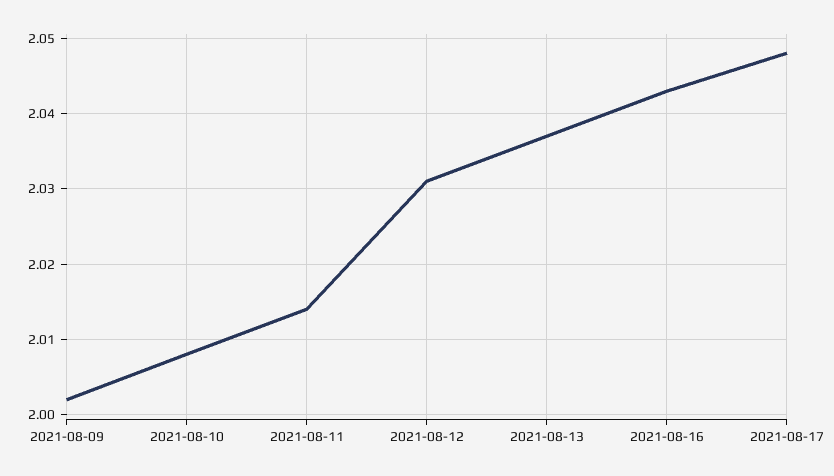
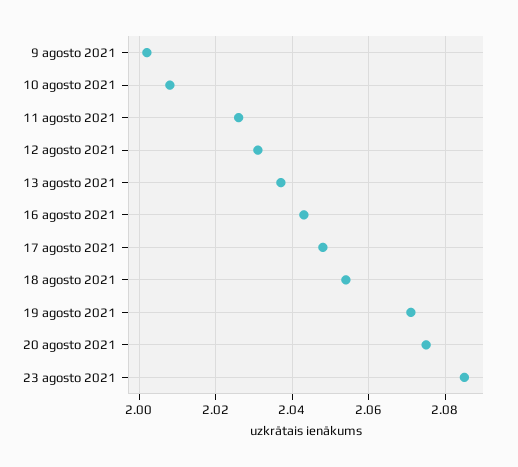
2021-08-11: 2.014 -> 2.025
18 agosto 2021: none -> 2.055
19 agosto 2021: none -> 2.07
20 agosto 2021: none -> 2.075
23 agosto 2021: none -> 2.085

